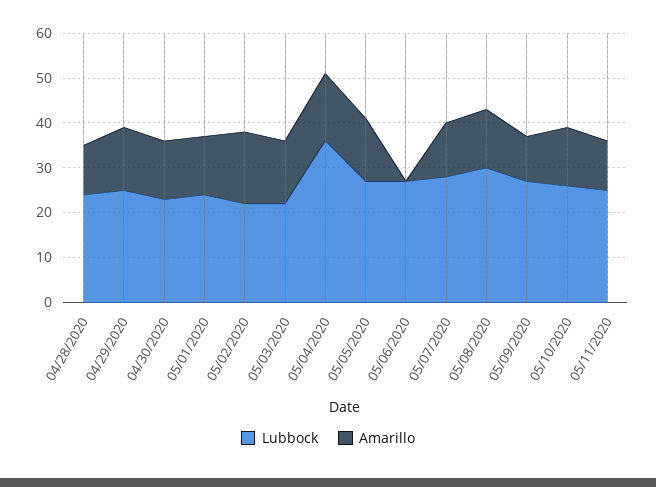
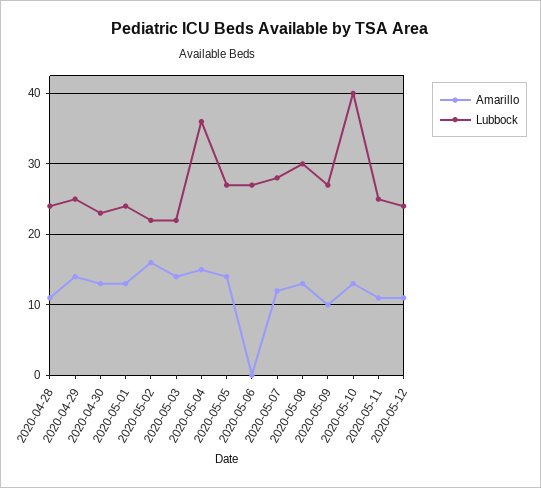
Lubbock, 05/10/2020: 25 -> 40
Amarillo, 2020-05-12: none -> 11
Lubbock, 2020-05-12: none -> 24

